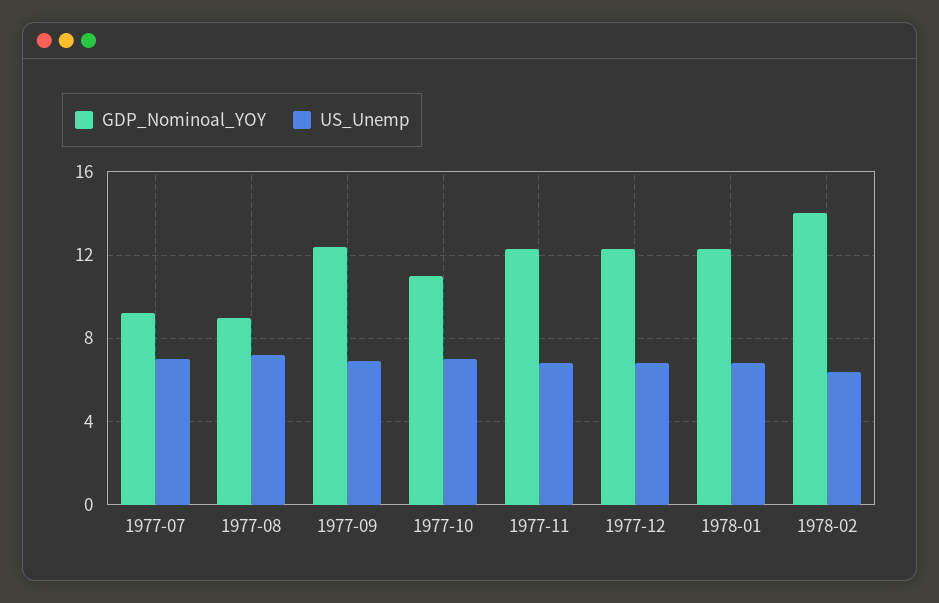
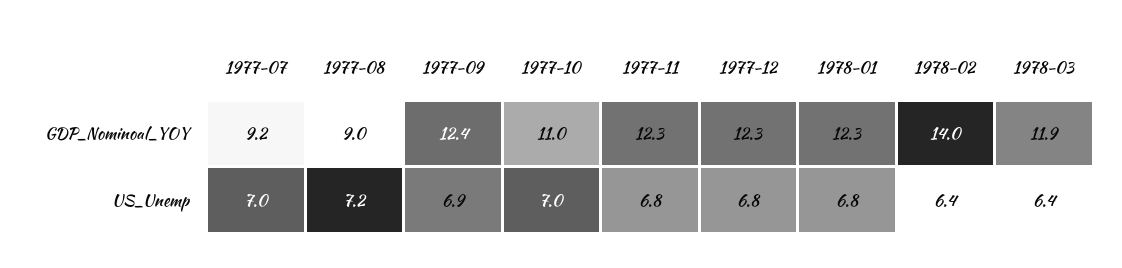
GDP_Nominoal_YOY, 1978-03: none -> 11.9
US_Unemp, 1978-03: none -> 6.4

